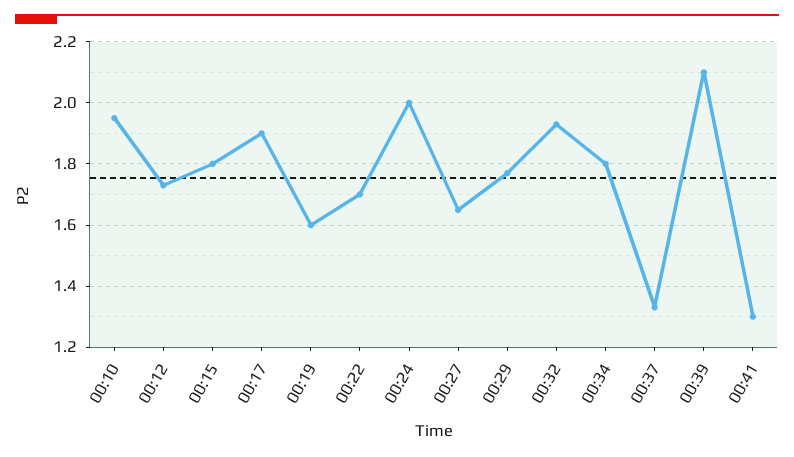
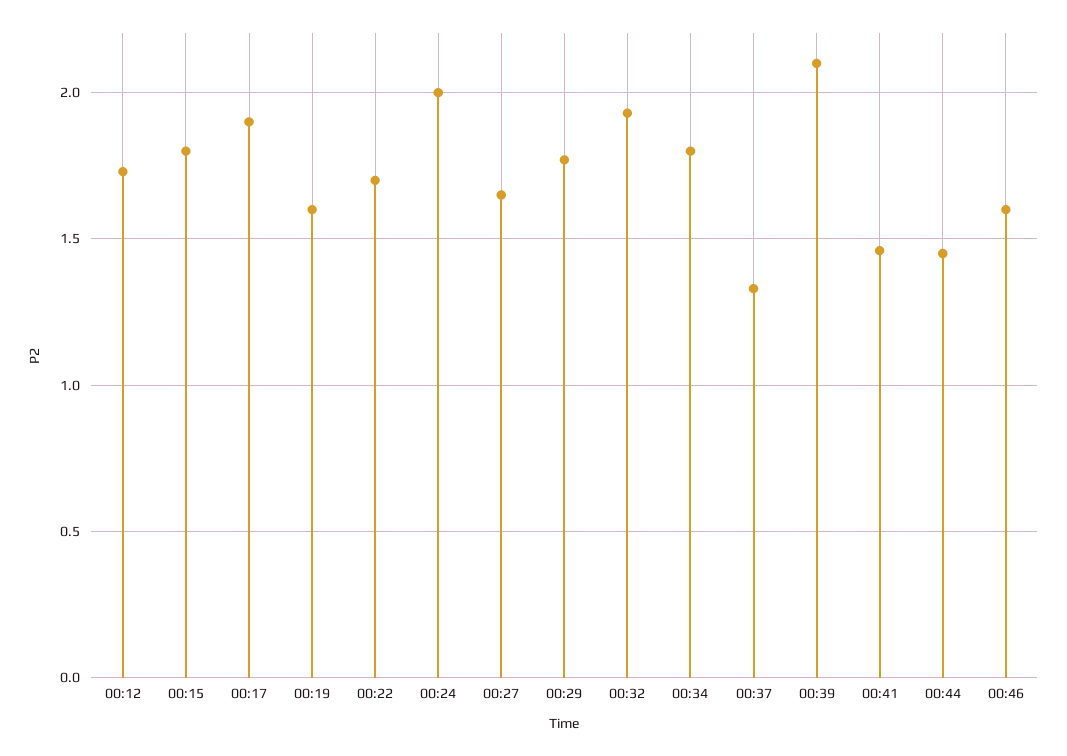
00:10: 1.95 -> none
00:41: 1.3 -> 1.45
00:44: none -> 1.45
00:46: none -> 1.6

